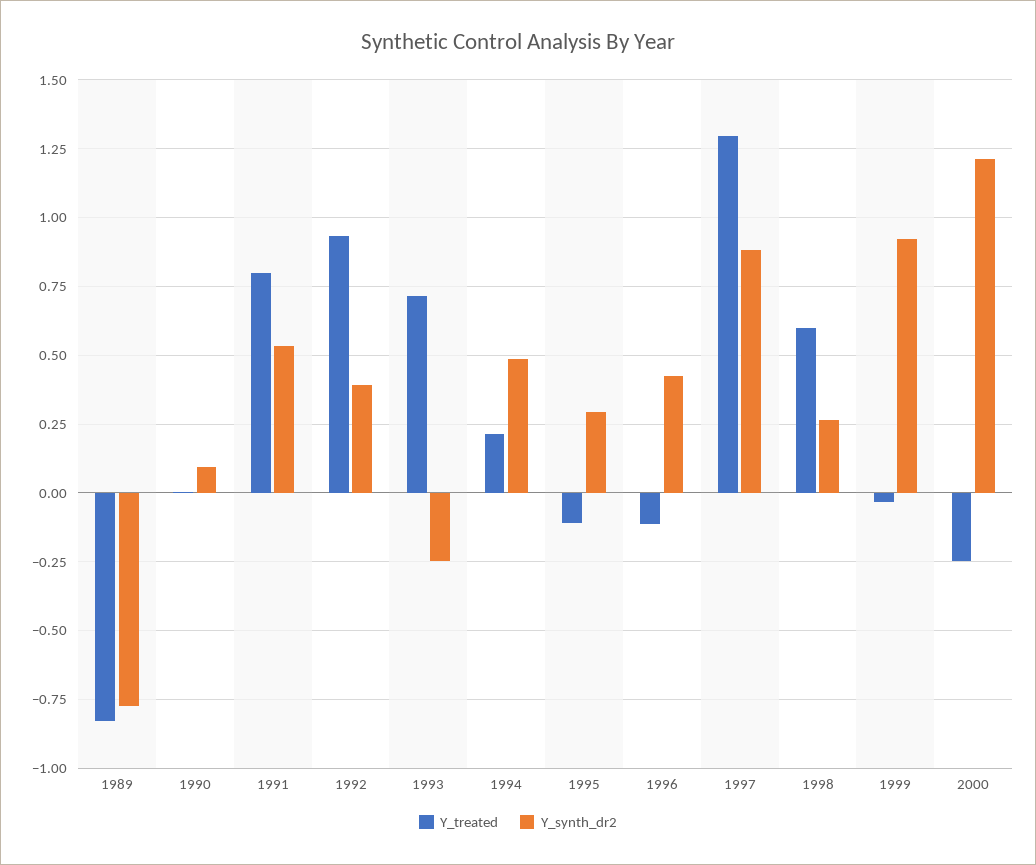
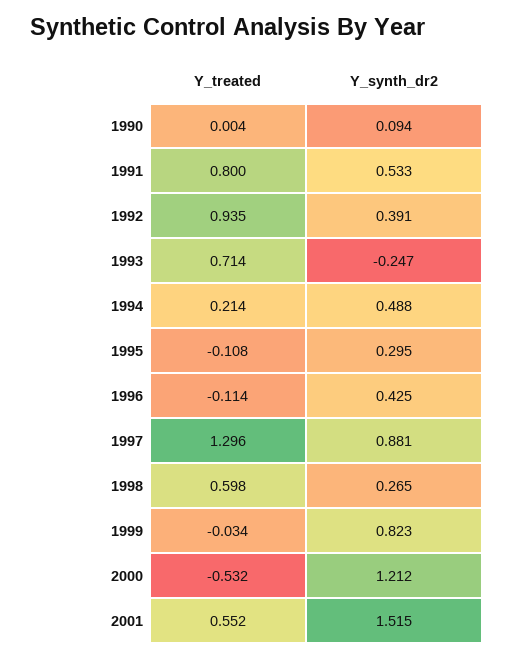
Y_treated, 1989: -0.825 -> none
Y_synth_dr2, 1989: -0.775 -> none
Y_synth_dr2, 1999: 0.925 -> 0.823
Y_treated, 2000: -0.25 -> -0.532
Y_treated, 2001: none -> 0.552
Y_synth_dr2, 2001: none -> 1.515

